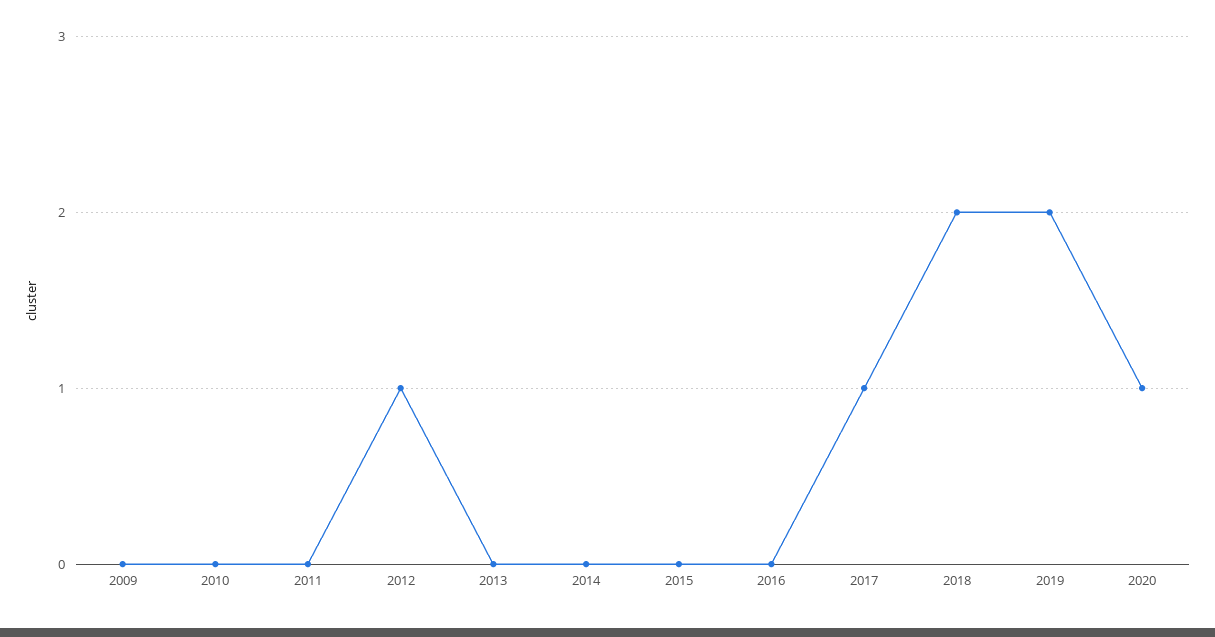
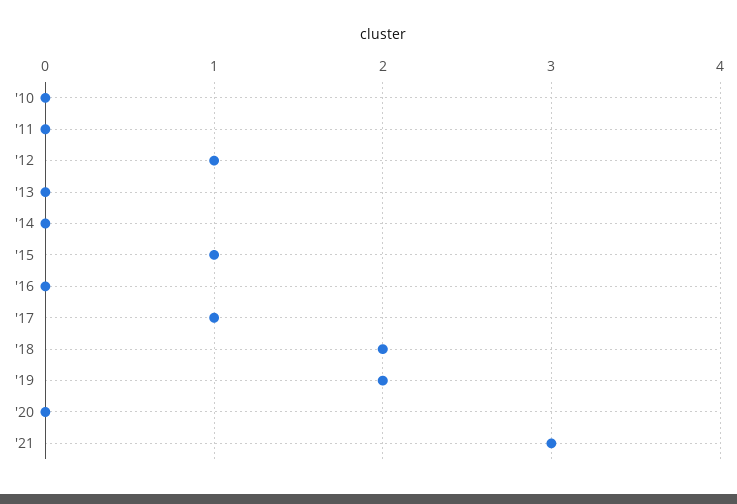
2009: 0 -> none
2015: 0 -> 1
2020: 1 -> 0
'21: none -> 3

